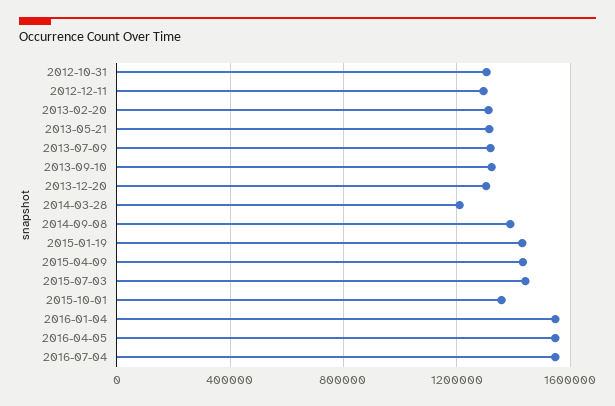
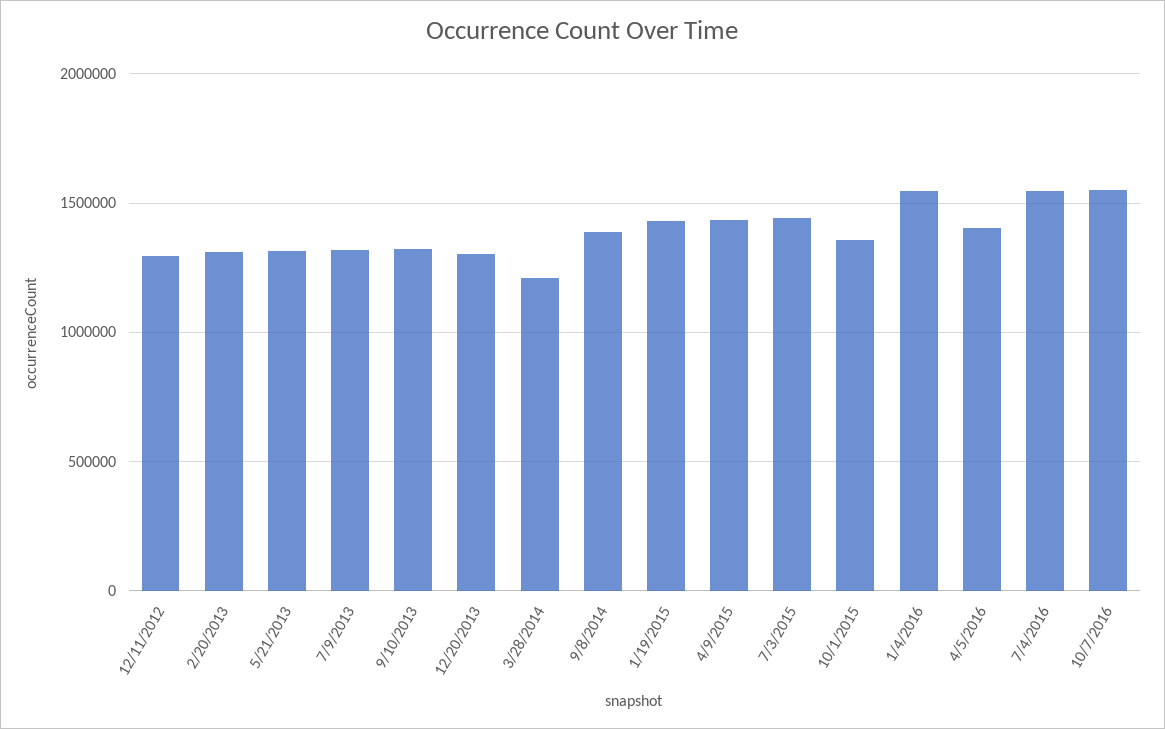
2012-10-31: 1300000 -> none
2016-04-05: 1550000 -> 1400000
10/7/2016: none -> 1550000

